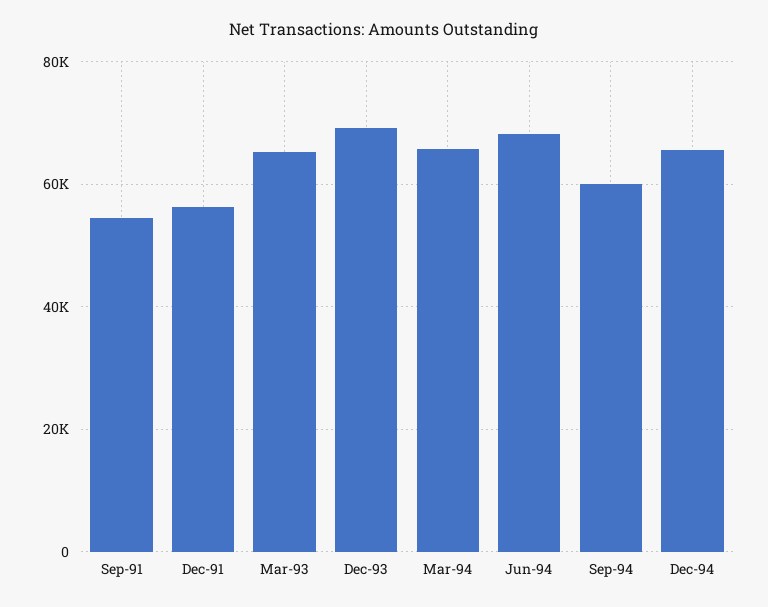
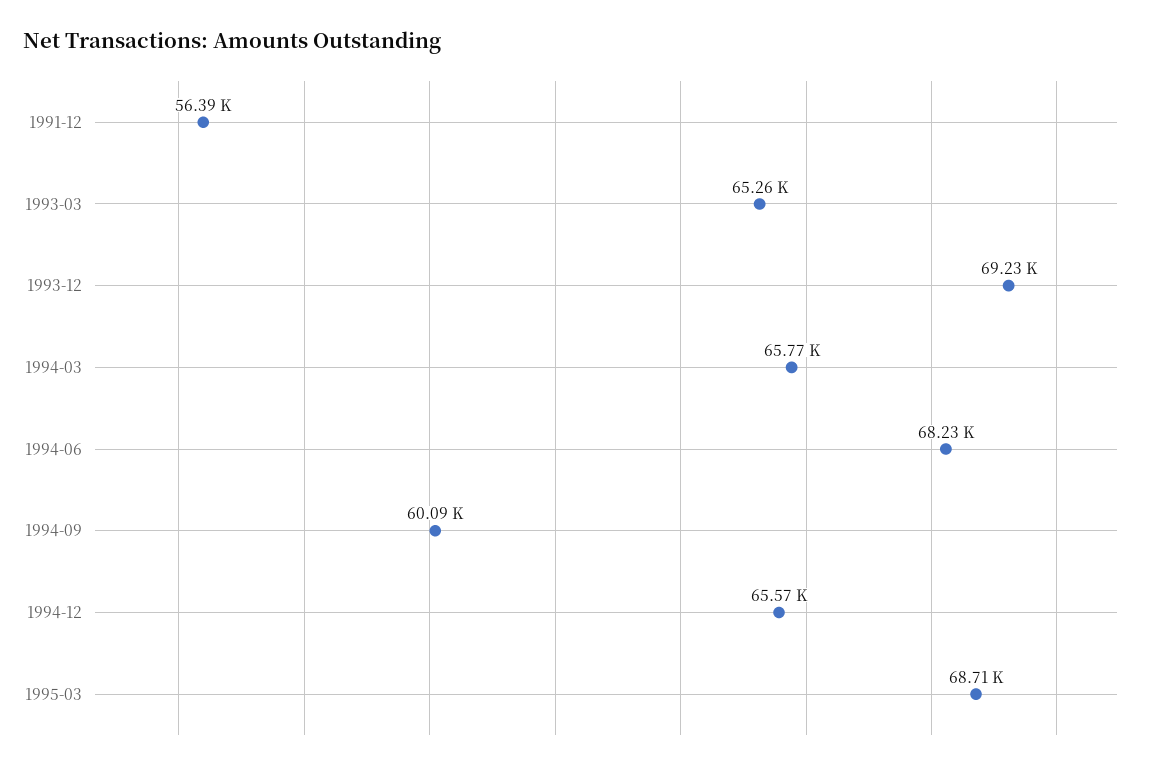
Sep-91: 54000 -> none
1995-03: none -> 68710

